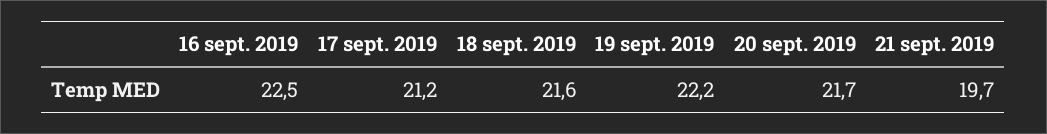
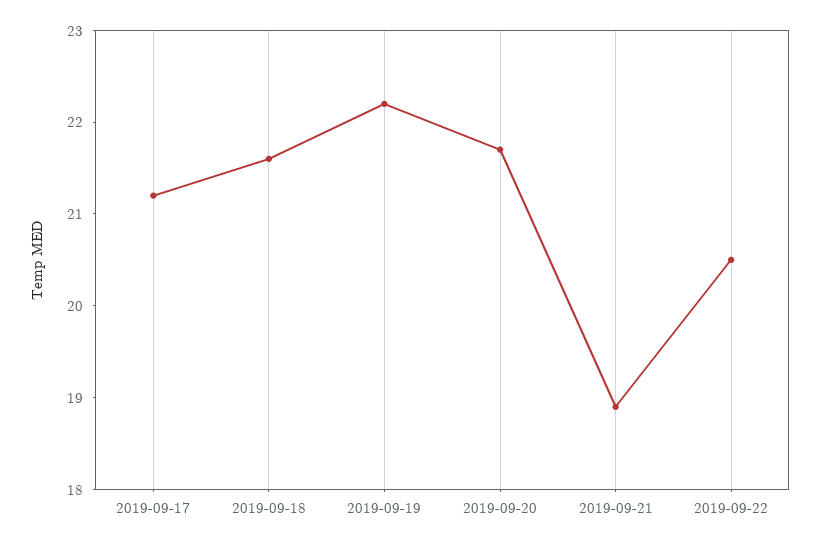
16 sept. 2019: 22.5 -> none
21 sept. 2019: 19.7 -> 18.9
2019-09-22: none -> 20.5

